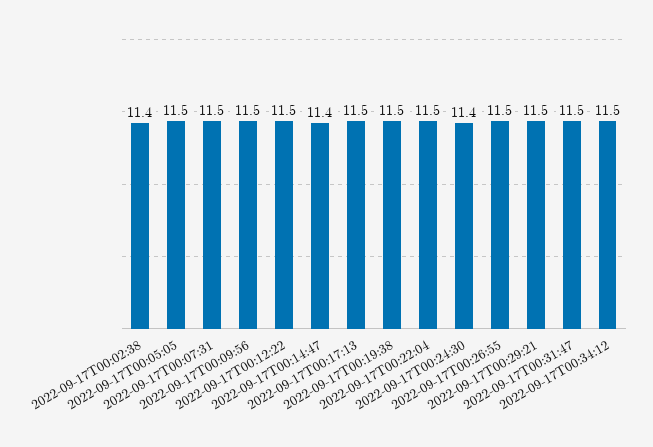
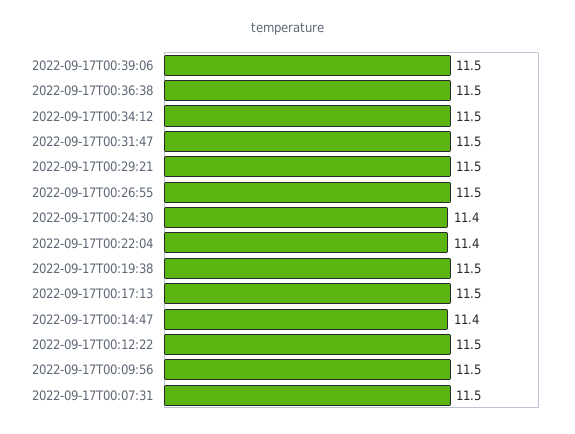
2022-09-17T00:02:38: 11.4 -> none
2022-09-17T00:05:05: 11.5 -> none
2022-09-17T00:22:04: 11.5 -> 11.4
2022-09-17T00:39:06: none -> 11.5
2022-09-17T00:36:38: none -> 11.5

